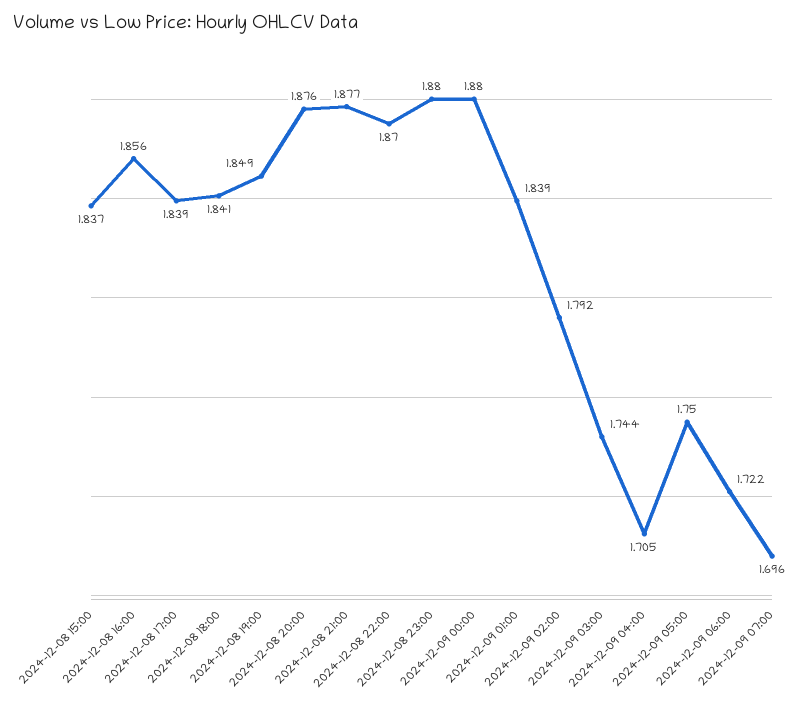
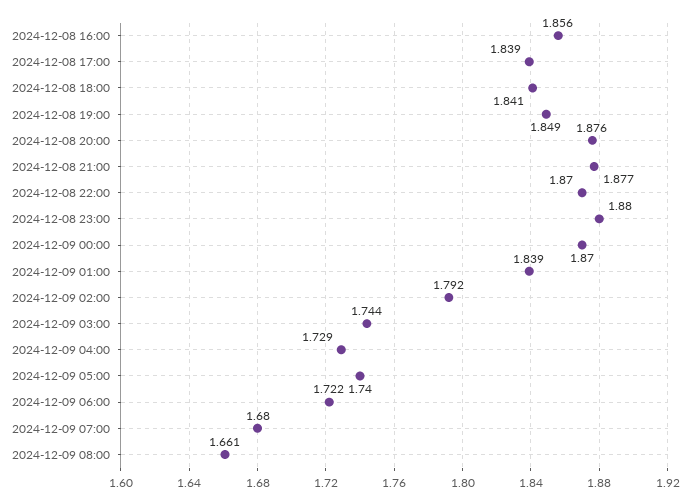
2024-12-08 15:00: 1.837 -> none
2024-12-09 00:00: 1.88 -> 1.87
2024-12-09 04:00: 1.705 -> 1.729
2024-12-09 05:00: 1.75 -> 1.74
2024-12-09 07:00: 1.696 -> 1.68
2024-12-09 08:00: none -> 1.661

